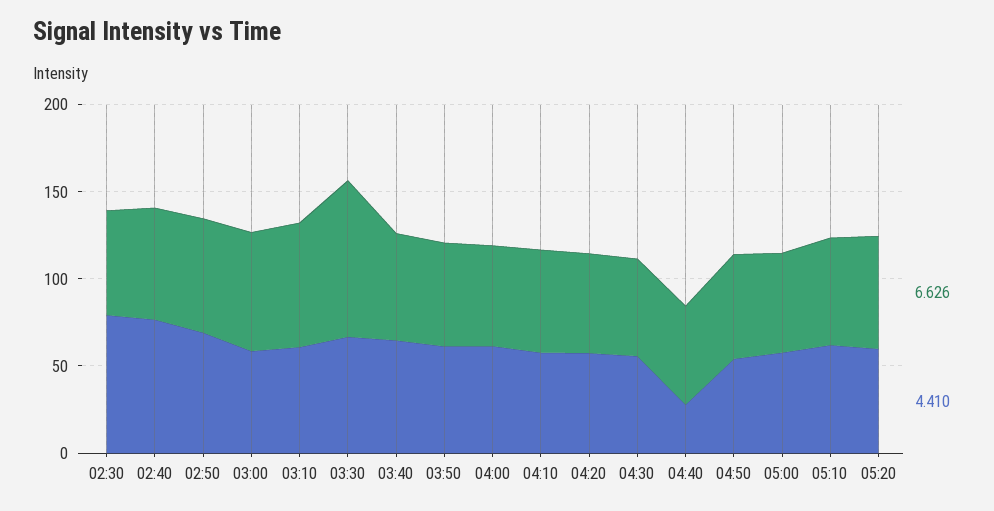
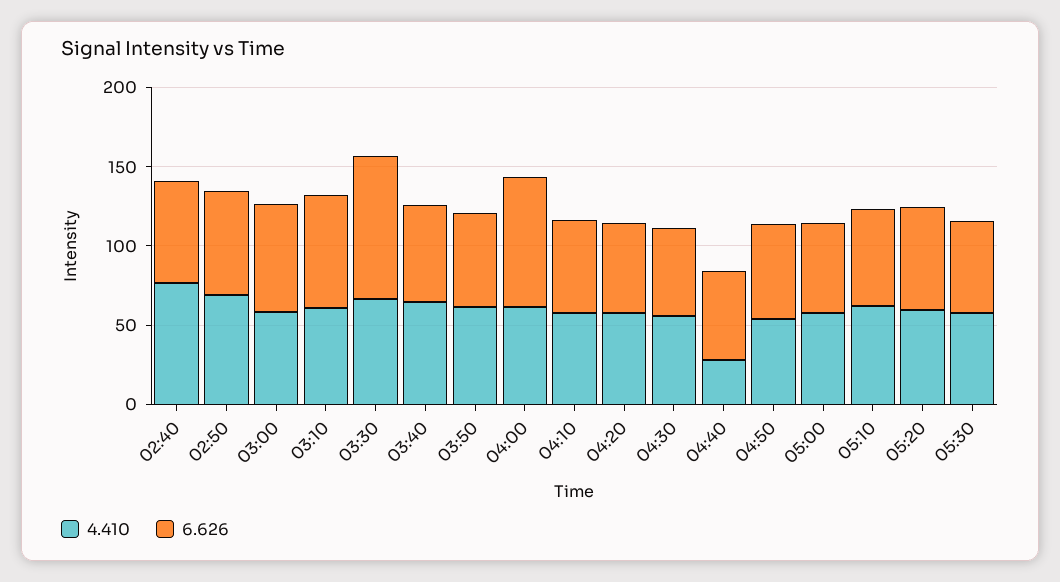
6.626, 02:30: 60 -> none
4.410, 02:30: 80 -> none
6.626, 04:00: 60 -> 80
4.410, 05:30: none -> 60
6.626, 05:30: none -> 60

